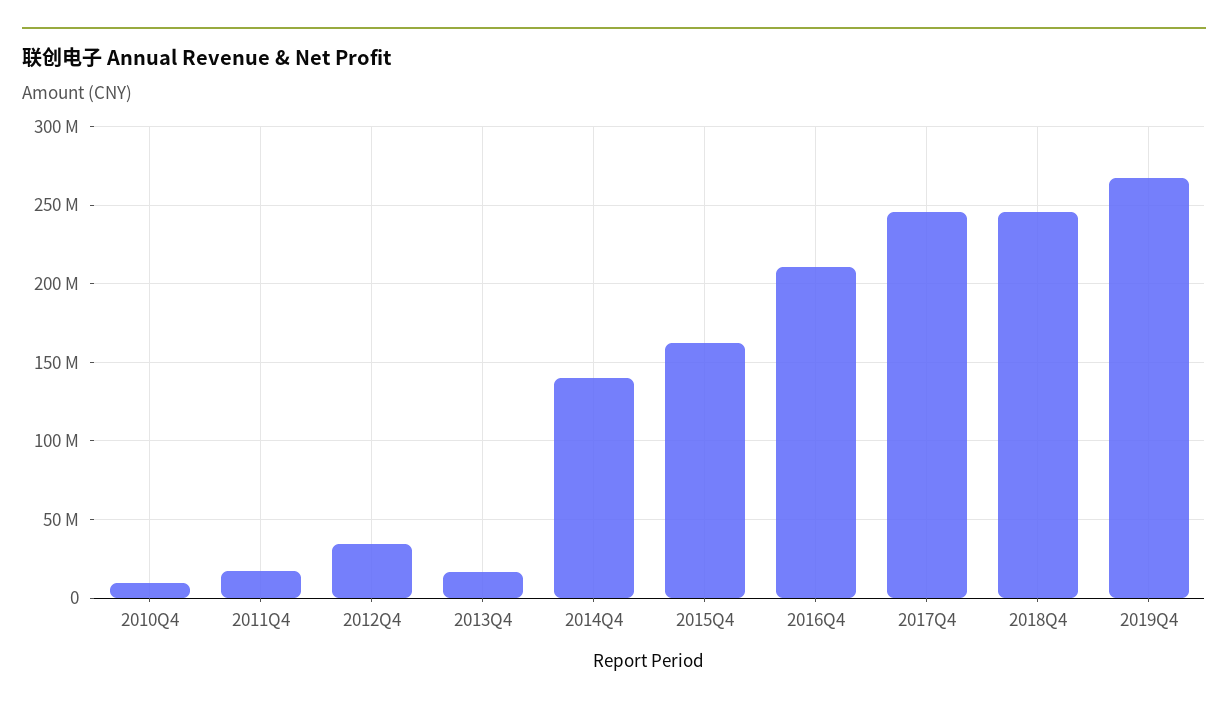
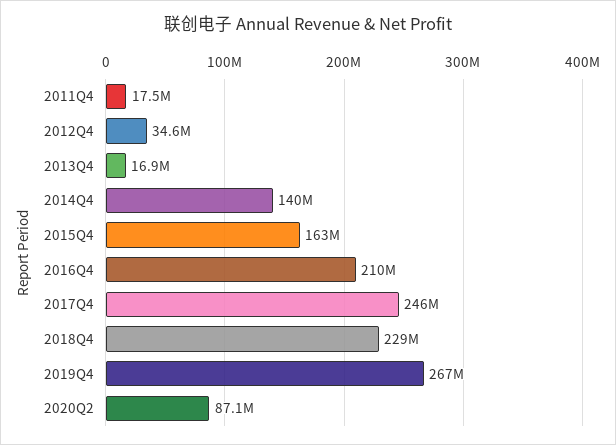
2010Q4: 10000000 -> none
2018Q4: 245000000 -> 229000000
2020Q2: none -> 87100000

